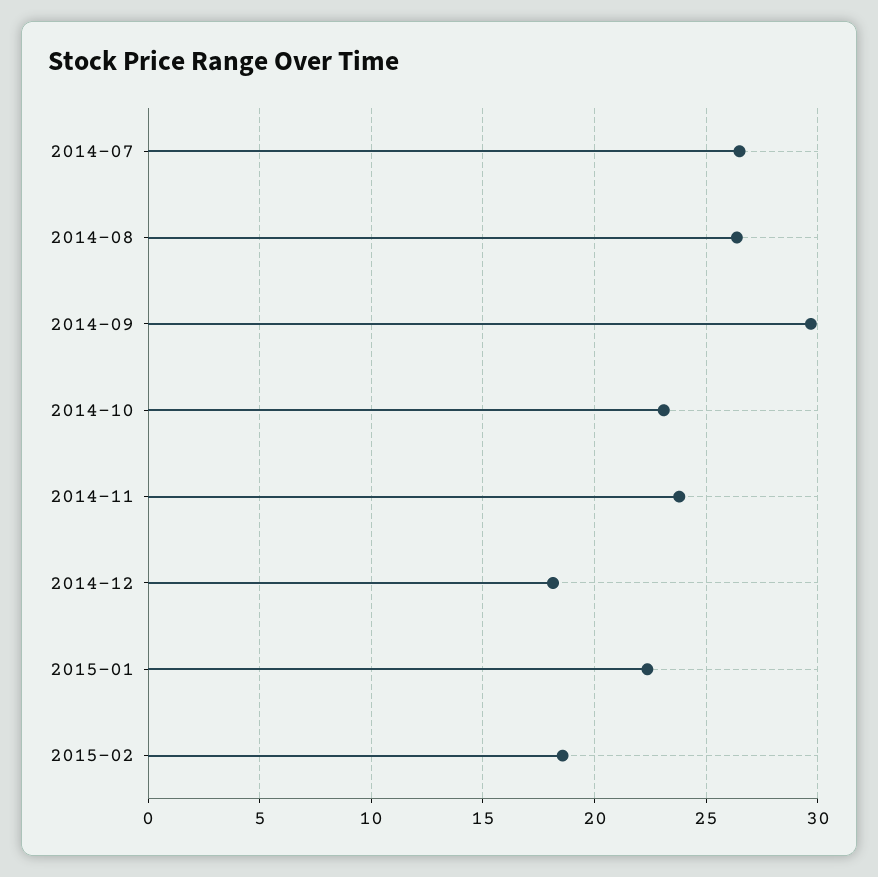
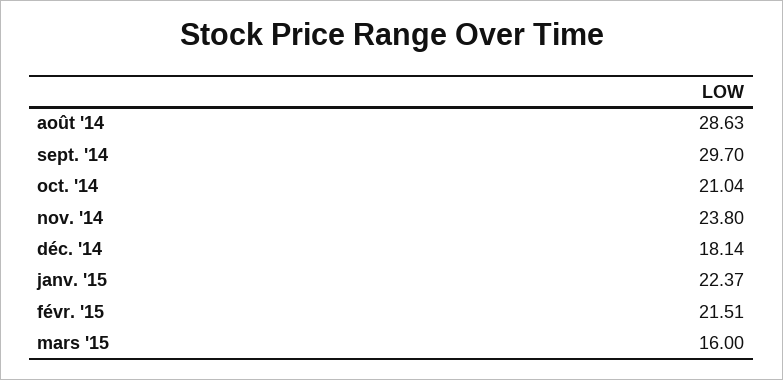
2014-07: 26.5 -> none
2014-08: 26.5 -> 28.63
2014-10: 23 -> 21.04
2015-02: 18.5 -> 21.51
mars '15: none -> 16

